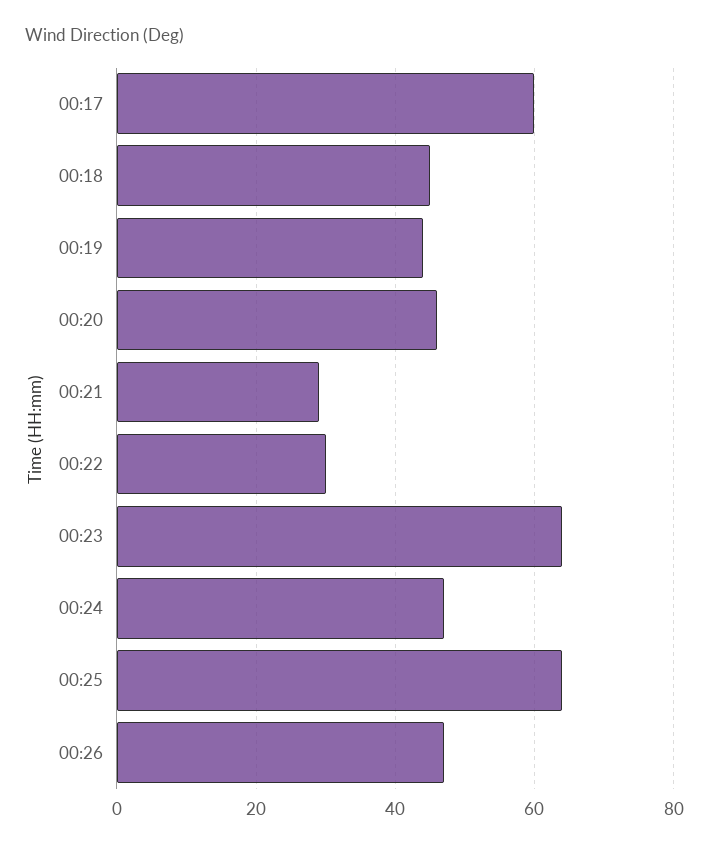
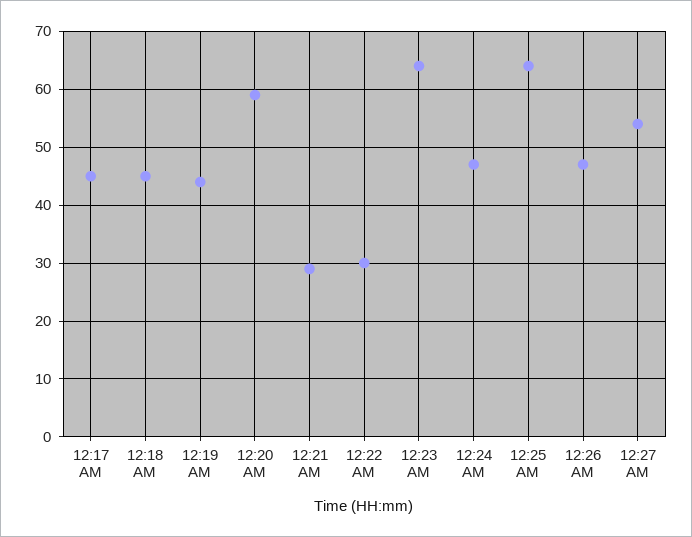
00:17: 60 -> 45
00:20: 45 -> 60
12:27 AM: none -> 55

